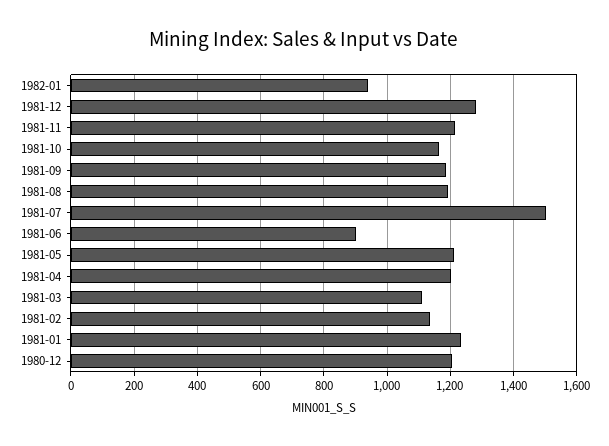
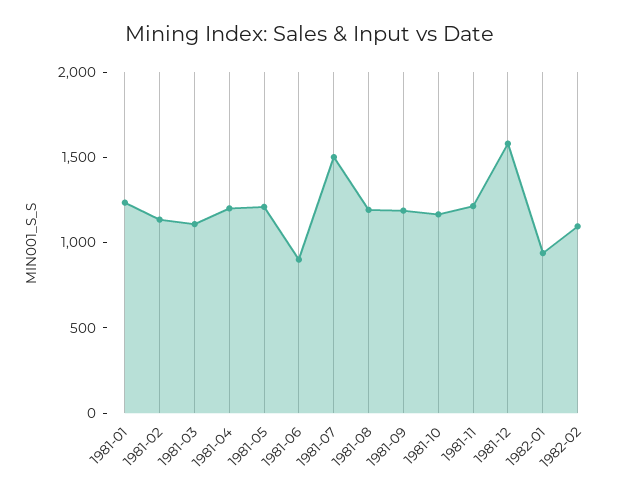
1981-12: 1280 -> 1600
1980-12: 1200 -> none
1982-02: none -> 1100

